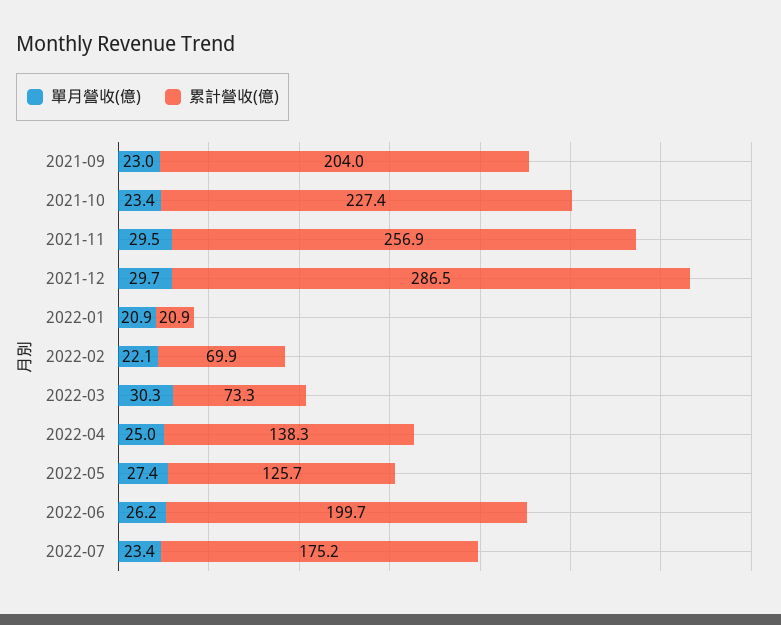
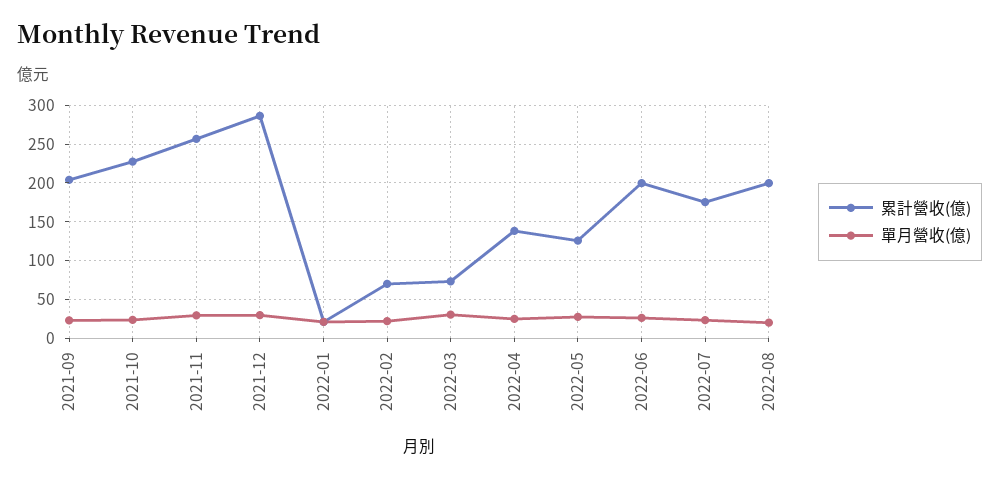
累計營收(億), 2022-08: none -> 200
單月營收(億), 2022-08: none -> 20

